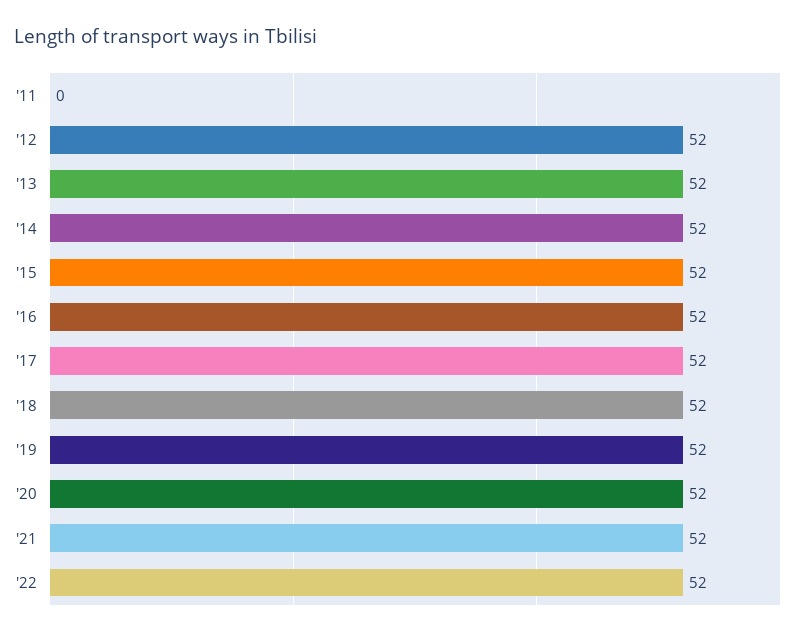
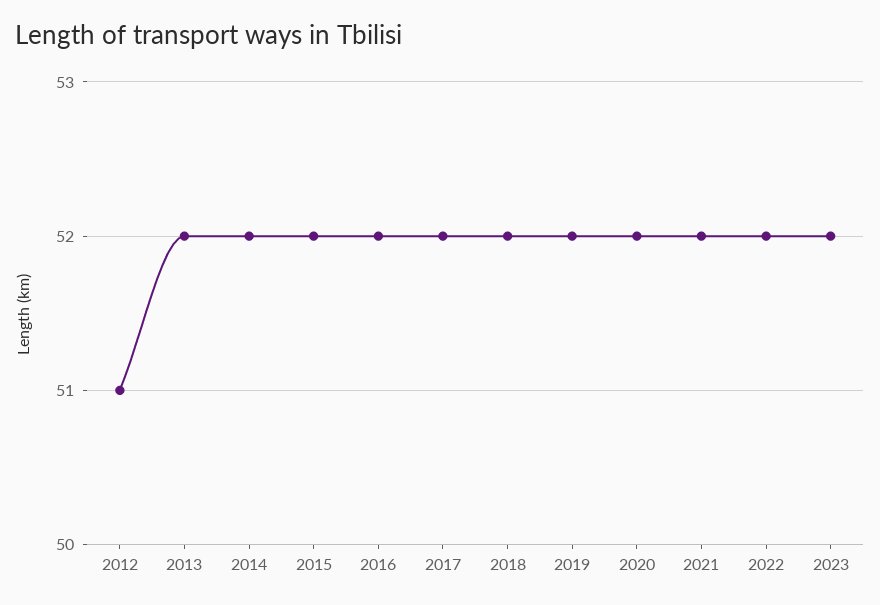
'11: 0 -> none
'12: 52 -> 51
2023: none -> 52

